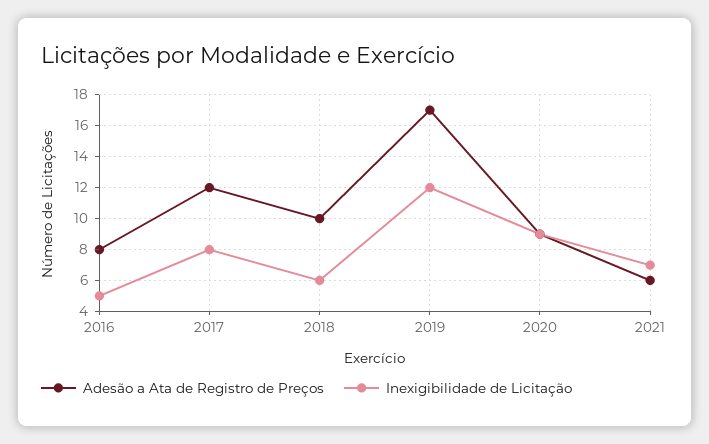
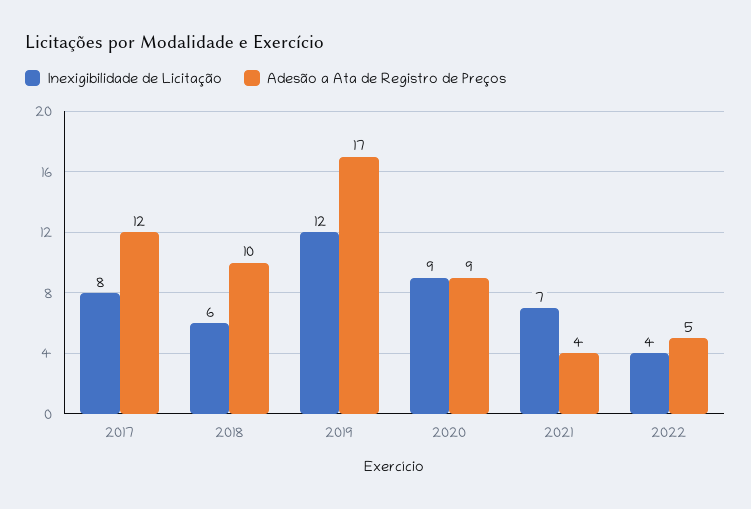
Adesão a Ata de Registro de Preços, 2016: 8 -> none
Inexigibilidade de Licitação, 2016: 5 -> none
Adesão a Ata de Registro de Preços, 2021: 6 -> 4
Inexigibilidade de Licitação, 2022: none -> 4
Adesão a Ata de Registro de Preços, 2022: none -> 5

